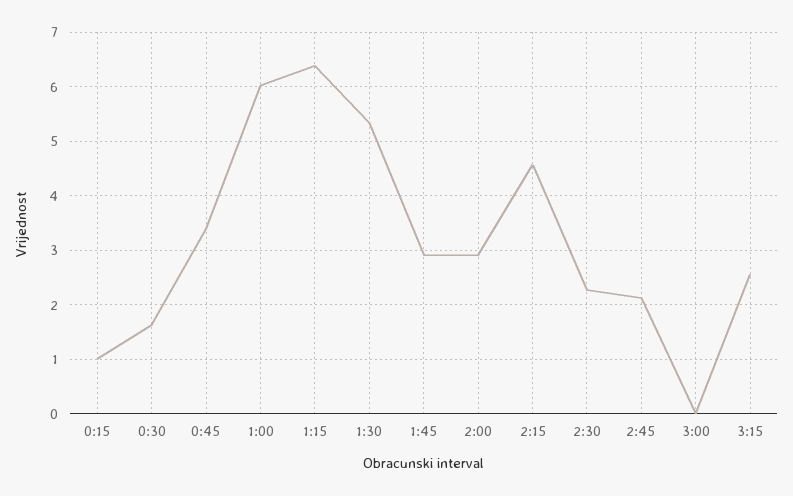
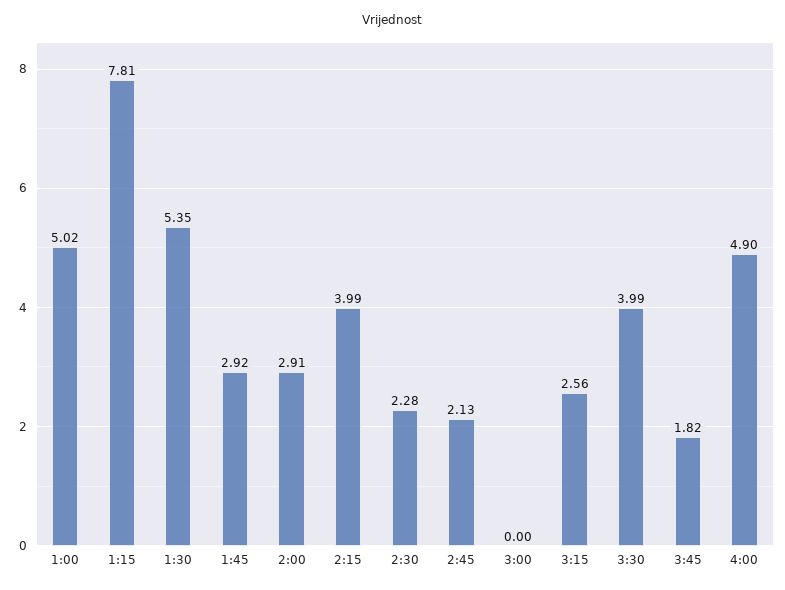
0:15: 1 -> none
0:30: 1.6 -> none
0:45: 3.4 -> none
1:00: 6 -> 5.02
1:15: 6.4 -> 7.81
2:15: 4.6 -> 3.99
3:30: none -> 3.99
3:45: none -> 1.82
4:00: none -> 4.9

